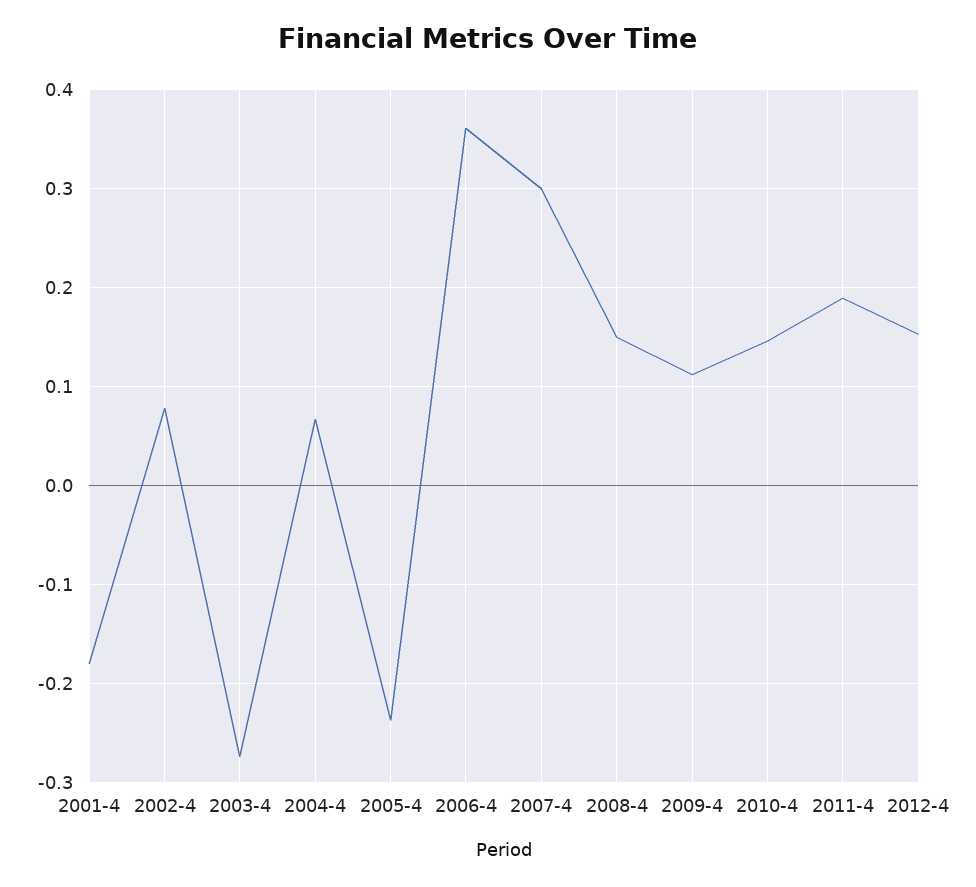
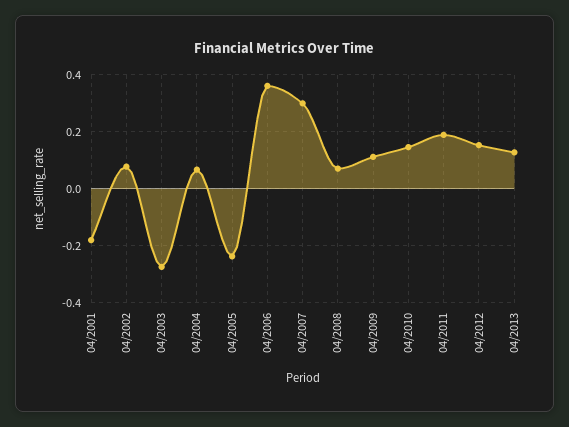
2008-4: 0.15 -> 0.075
04/2013: none -> 0.125

